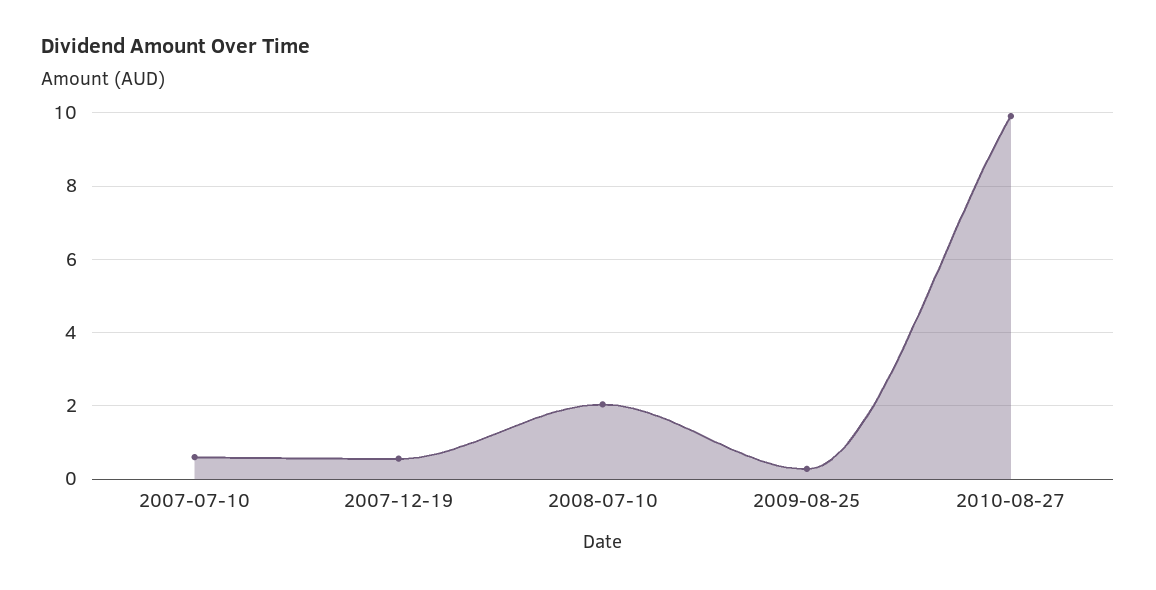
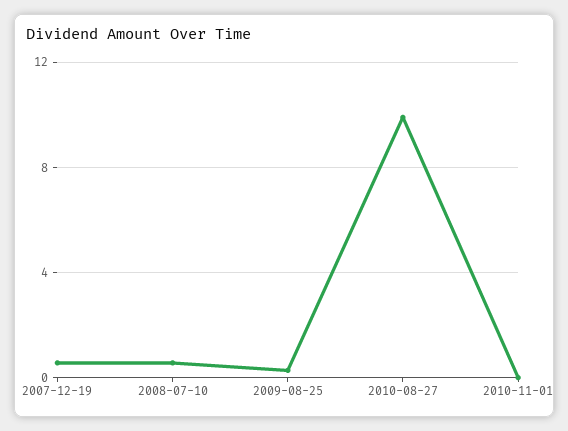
2007-07-10: 0.6 -> none
2008-07-10: 2 -> 0.5
2010-11-01: none -> 0

